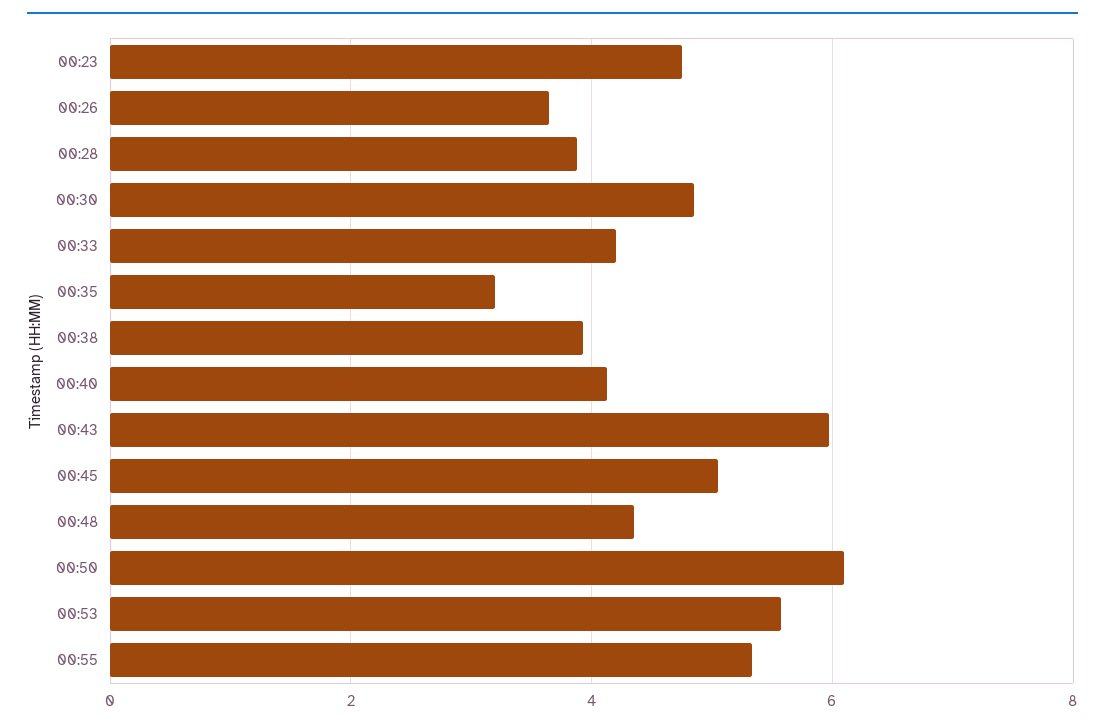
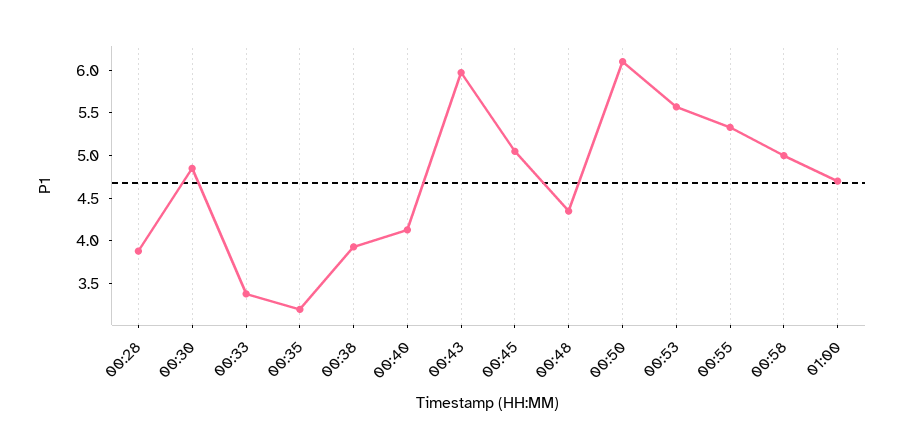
00:23: 4.8 -> none
00:26: 3.6 -> none
00:33: 4.2 -> 3.4
00:58: none -> 5
01:00: none -> 4.7

